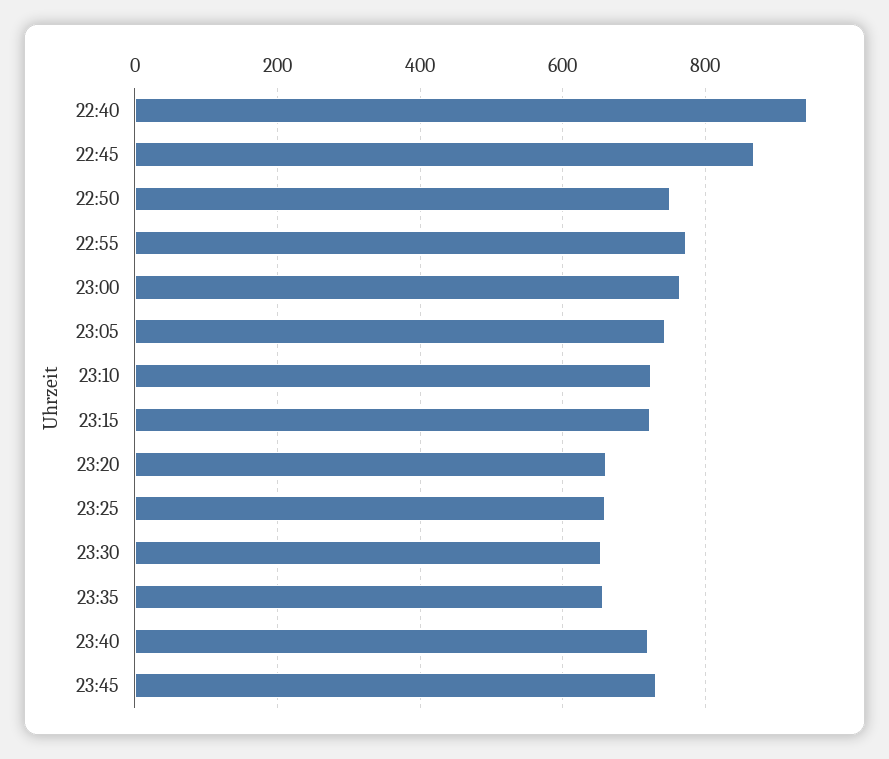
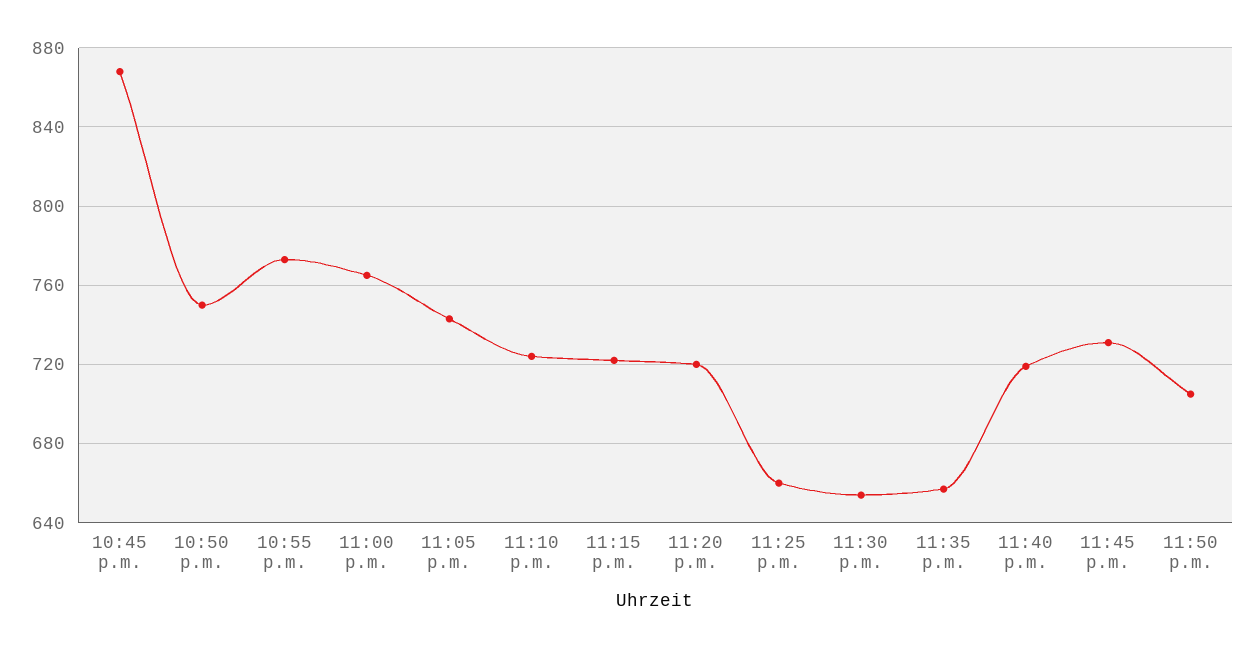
22:40: 940 -> none
23:20: 660 -> 720
11:50 p.m.: none -> 705

